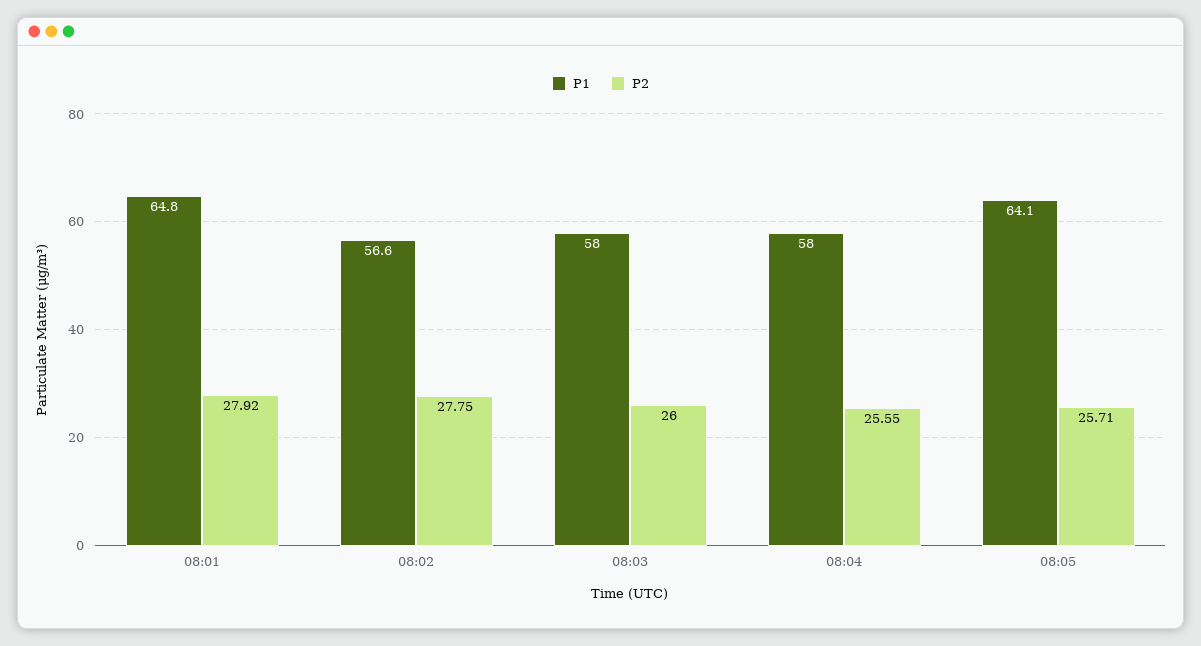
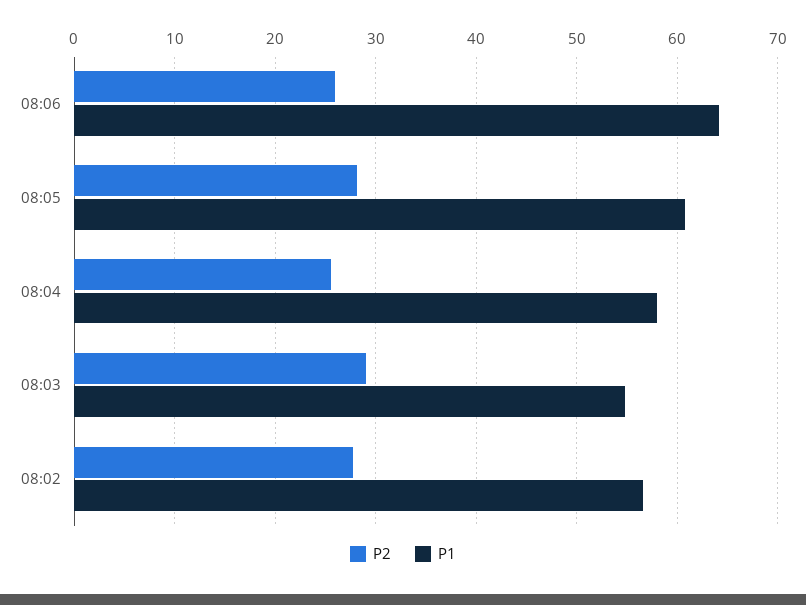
P1, 08:01: 64.8 -> none
P2, 08:01: 27.92 -> none
P1, 08:03: 58 -> 55
P2, 08:03: 26 -> 29
P1, 08:05: 64.1 -> 61
P2, 08:05: 25.71 -> 28
P2, 08:06: none -> 26
P1, 08:06: none -> 64

